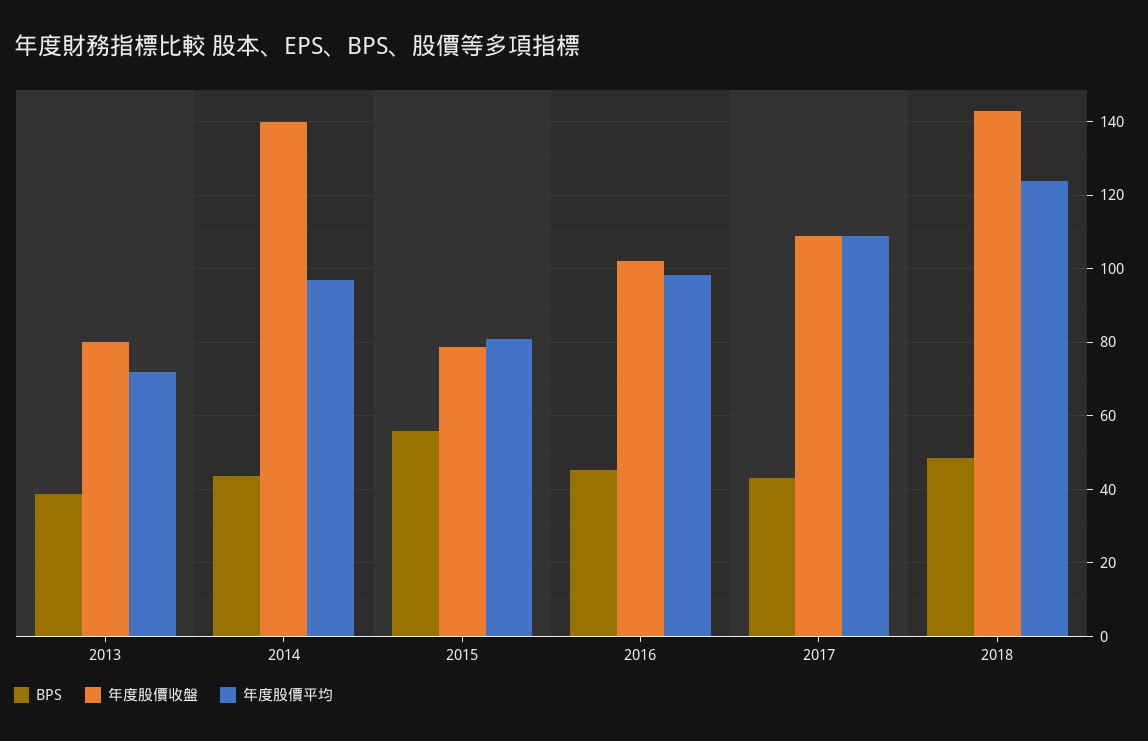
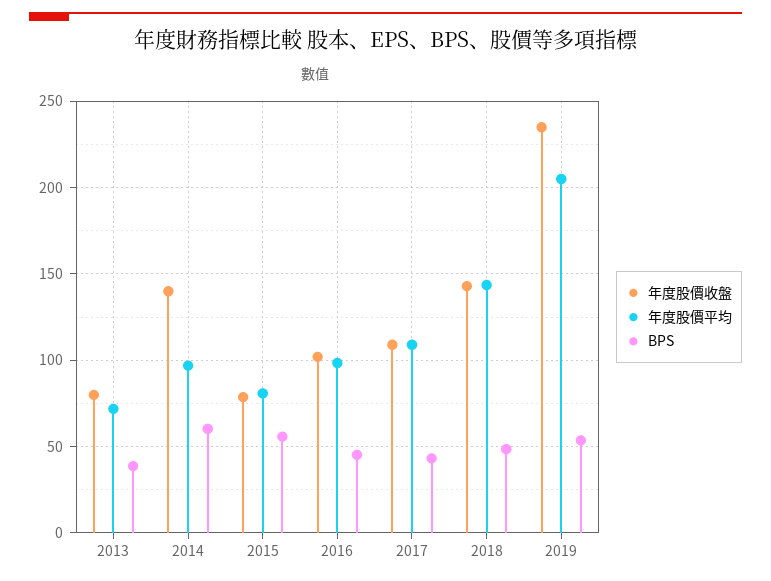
BPS, 2014: 44 -> 60
年度股價平均, 2018: 124 -> 145
年度股價收盤, 2019: none -> 235
年度股價平均, 2019: none -> 205
BPS, 2019: none -> 55

